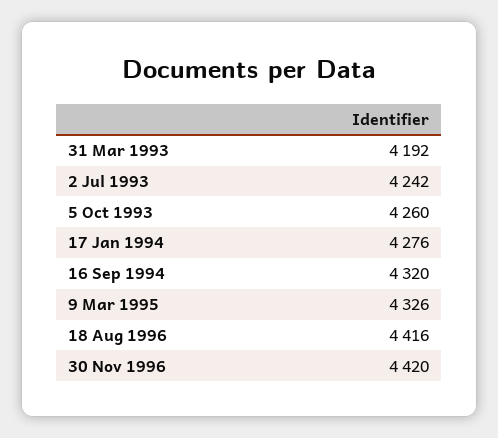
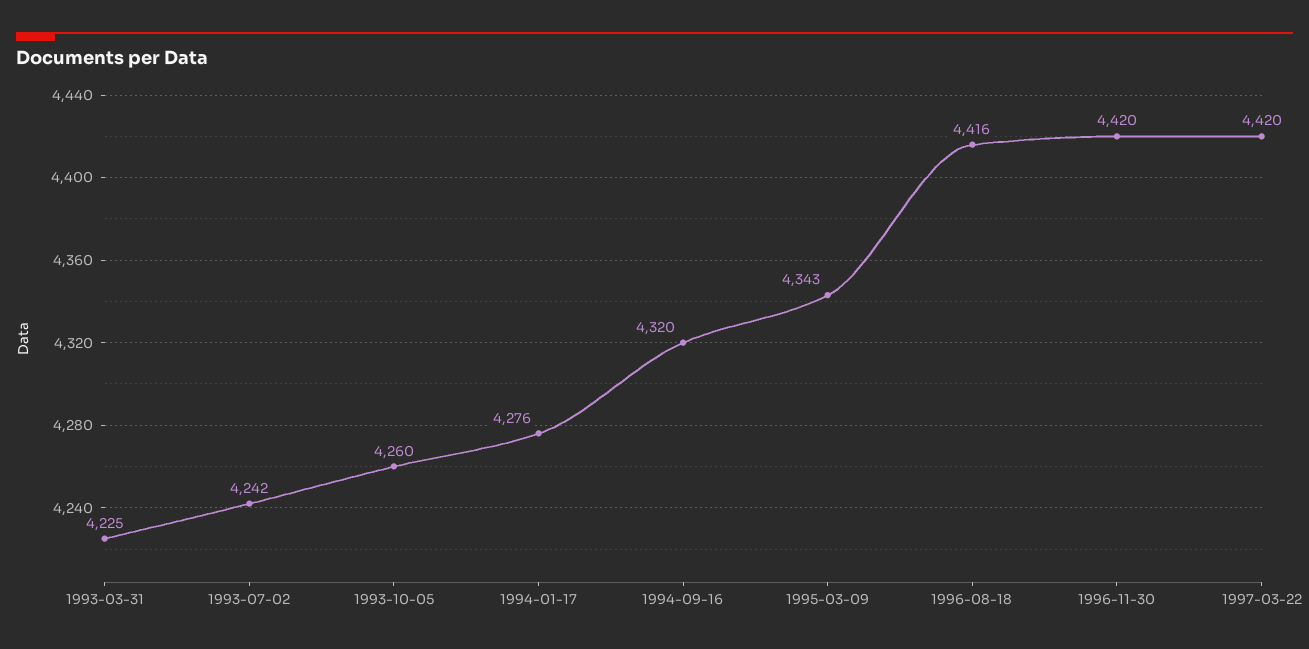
31 Mar 1993: 4192 -> 4225
9 Mar 1995: 4326 -> 4343
1997-03-22: none -> 4420

